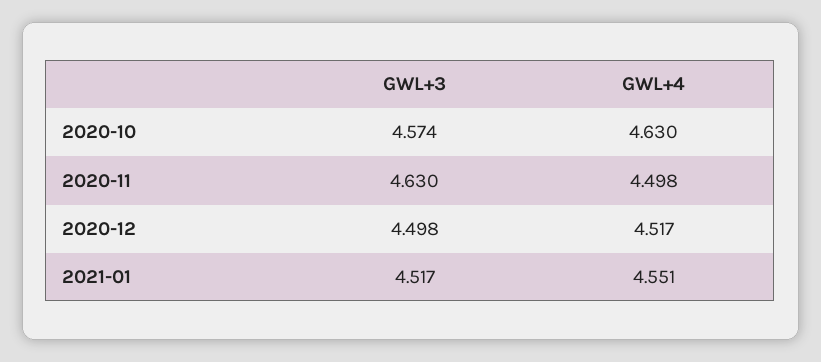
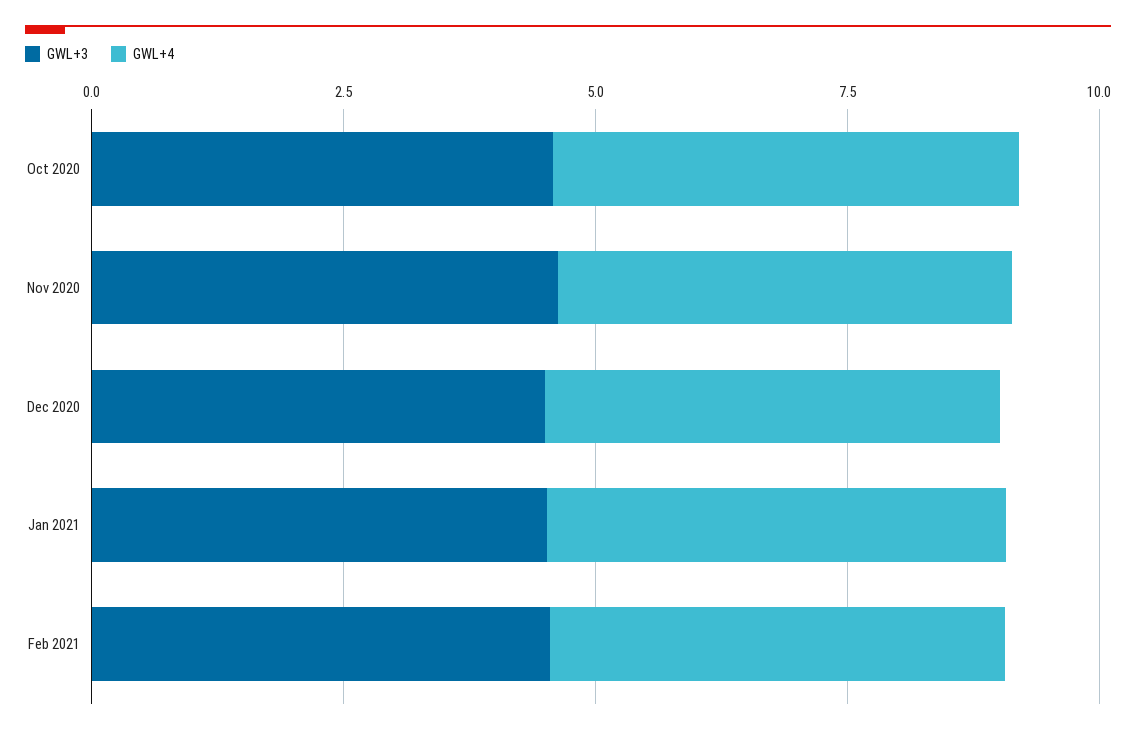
GWL+3, Feb 2021: none -> 4.5
GWL+4, Feb 2021: none -> 4.5

